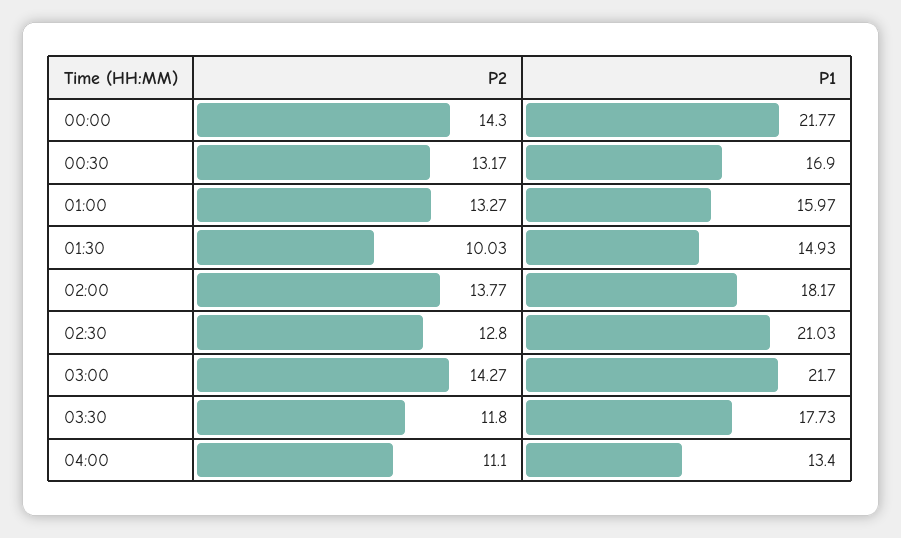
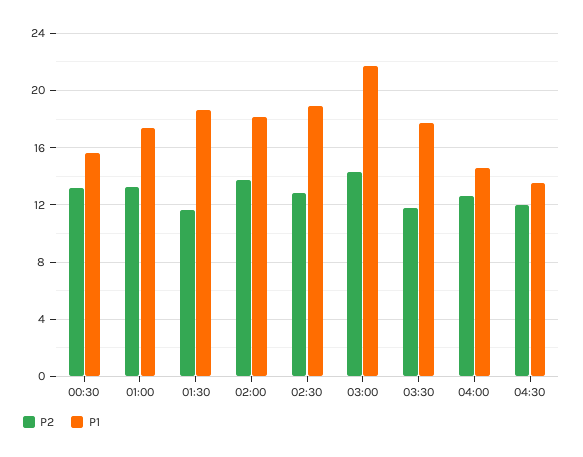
P2, 00:00: 14.3 -> none
P1, 00:00: 21.77 -> none
P1, 00:30: 16.9 -> 15.5
P1, 01:00: 15.97 -> 17.5
P2, 01:30: 10.03 -> 11.5
P1, 01:30: 14.93 -> 18.5
P1, 02:30: 21.03 -> 19
P2, 04:00: 11.1 -> 12.5
P1, 04:00: 13.4 -> 14.5
P2, 04:30: none -> 12
P1, 04:30: none -> 13.5

